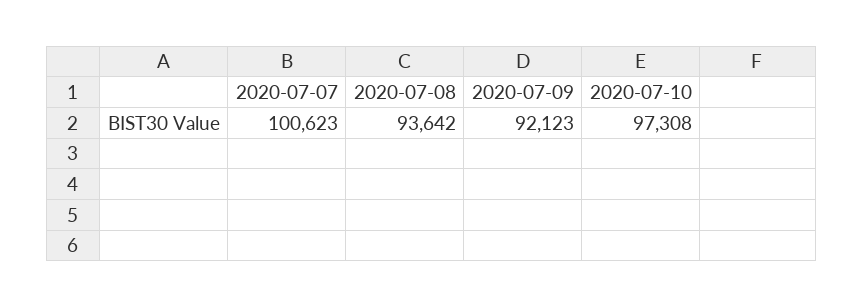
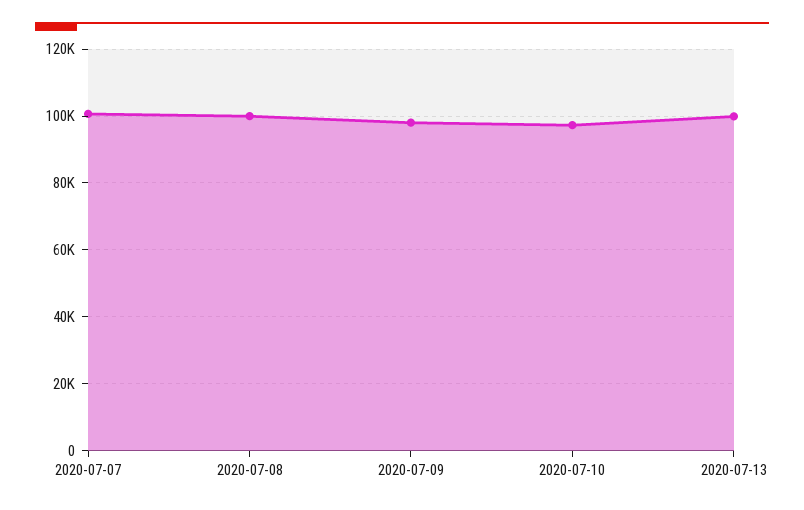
2020-07-08: 93642 -> 100000
2020-07-09: 92123 -> 98000
2020-07-13: none -> 100000

